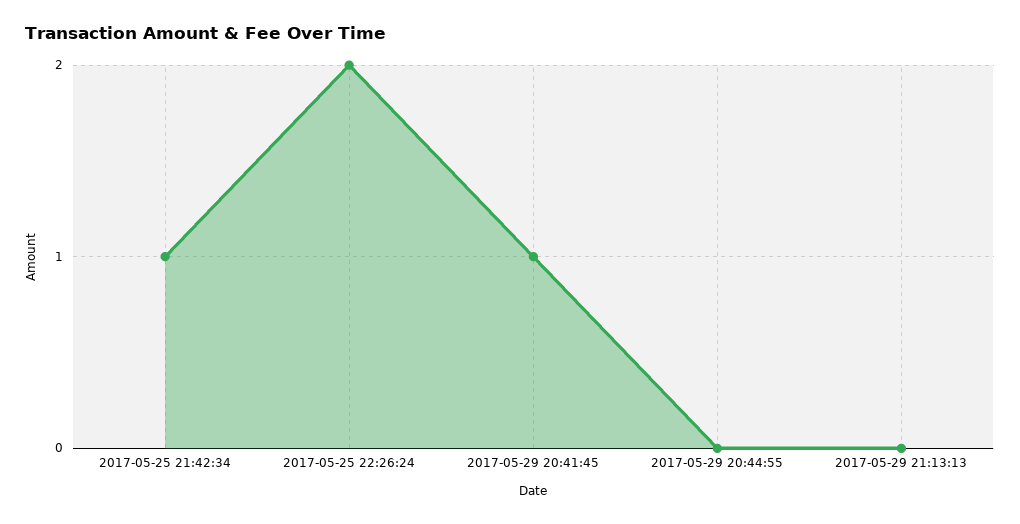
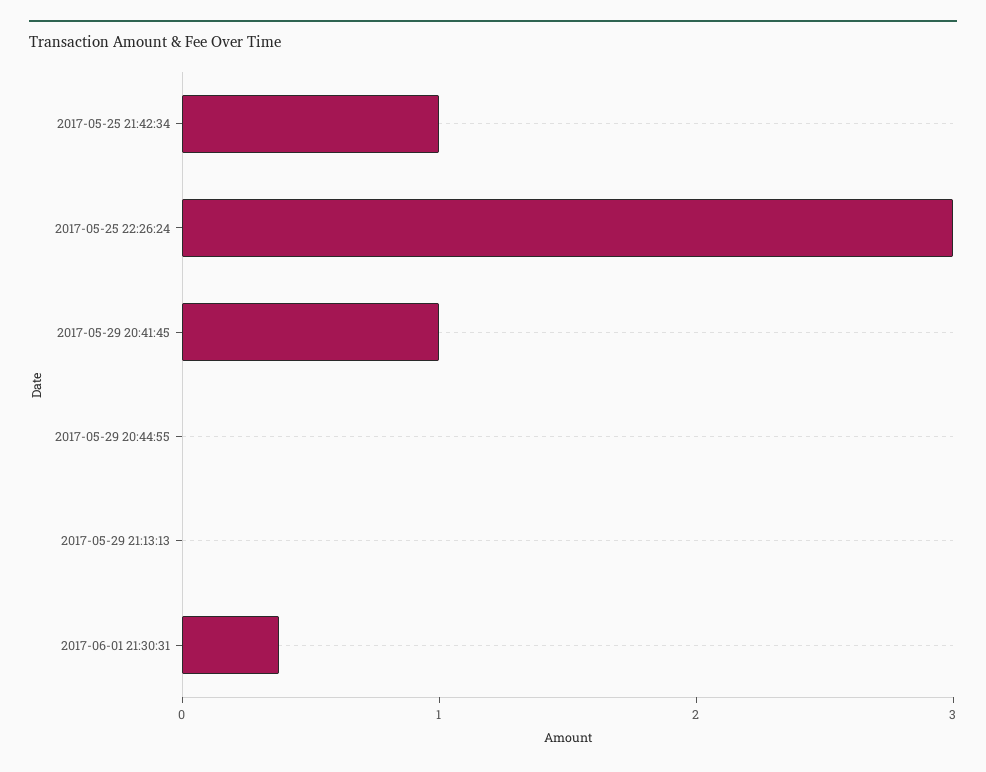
2017-05-25 22:26:24: 2 -> 3
2017-06-01 21:30:31: none -> 0.4

